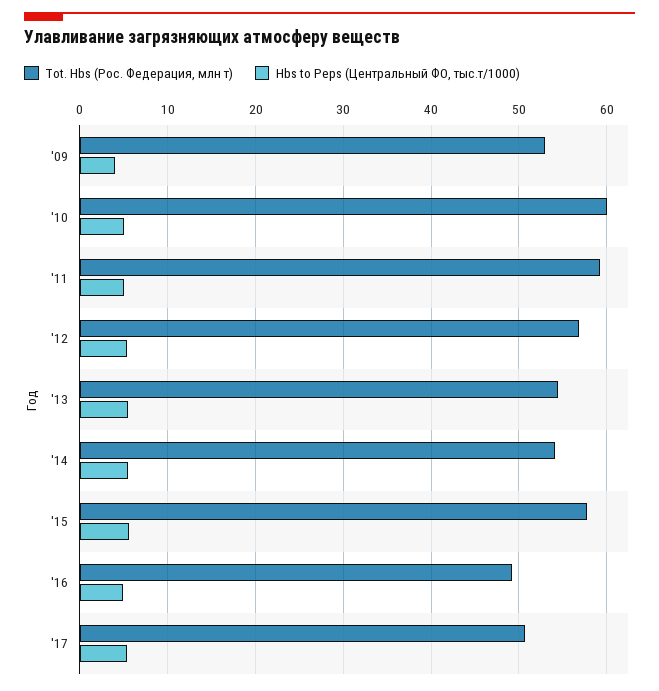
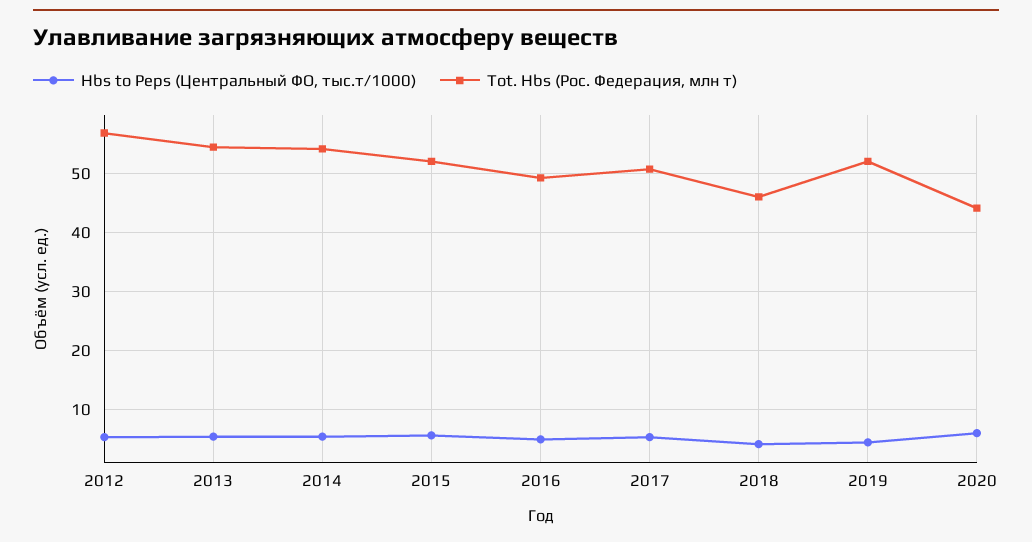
Tot. Hbs (Рос. Федерация, млн т), '09: 53 -> none
Hbs to Peps (Центральный ФО, тыс.т/1000), '09: 4 -> none
Tot. Hbs (Рос. Федерация, млн т), '10: 60 -> none
Hbs to Peps (Центральный ФО, тыс.т/1000), '10: 5 -> none
Tot. Hbs (Рос. Федерация, млн т), '11: 59 -> none
Hbs to Peps (Центральный ФО, тыс.т/1000), '11: 5 -> none
Tot. Hbs (Рос. Федерация, млн т), '15: 58 -> 52
Hbs to Peps (Центральный ФО, тыс.т/1000), 2018: none -> 4
Tot. Hbs (Рос. Федерация, млн т), 2018: none -> 46
Hbs to Peps (Центральный ФО, тыс.т/1000), 2019: none -> 4
Tot. Hbs (Рос. Федерация, млн т), 2019: none -> 52
Hbs to Peps (Центральный ФО, тыс.т/1000), 2020: none -> 6
Tot. Hbs (Рос. Федерация, млн т), 2020: none -> 44

